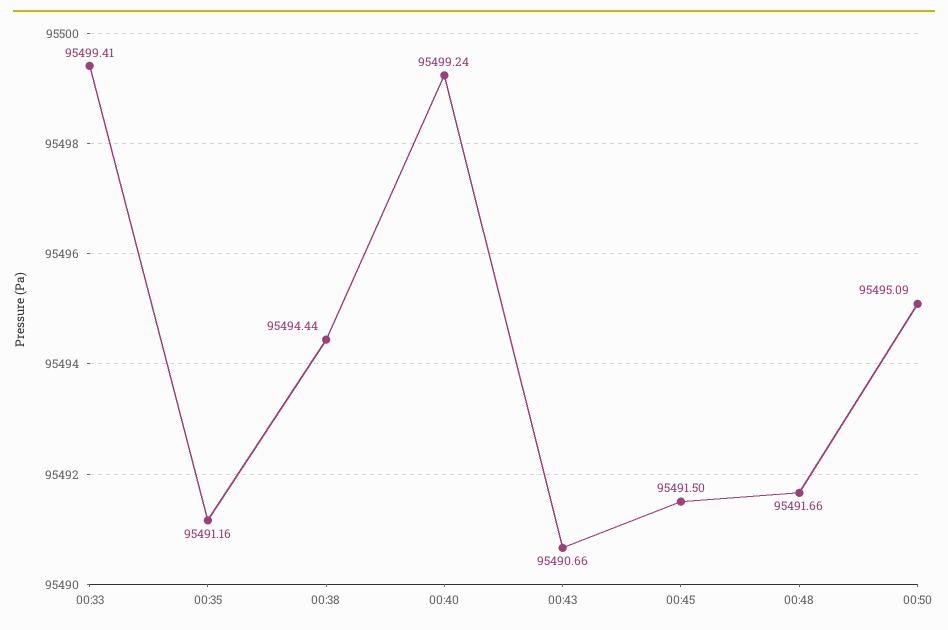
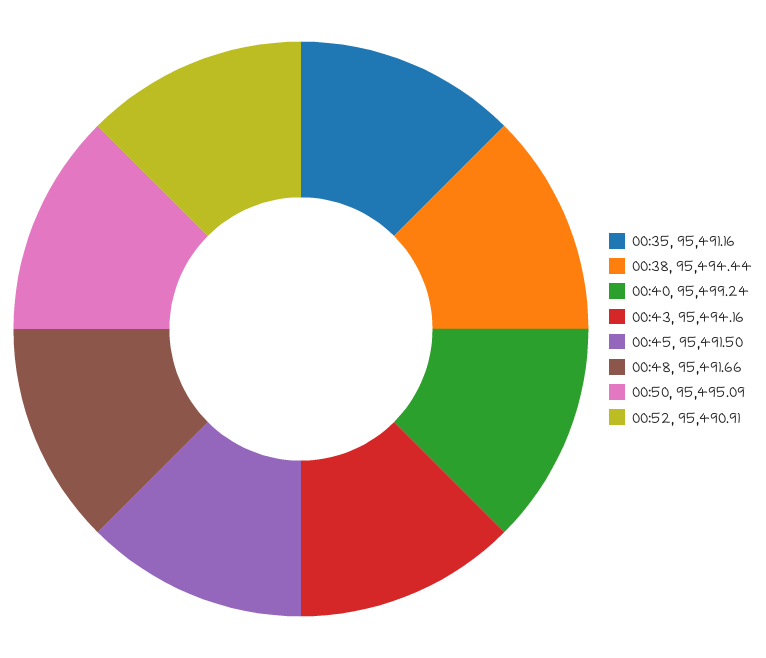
00:33: 95499.41 -> none
00:43: 95490.66 -> 95494.16
00:52: none -> 95490.91

